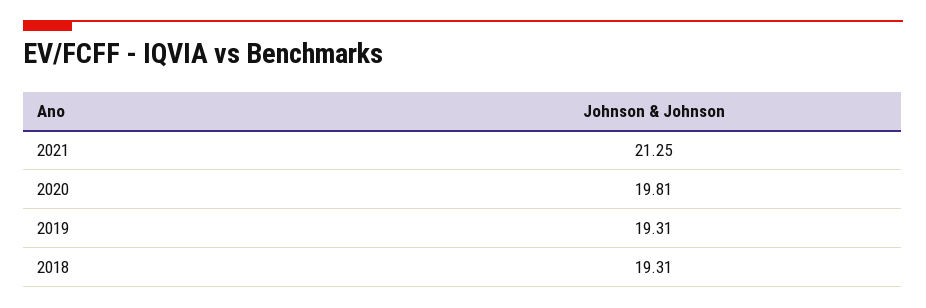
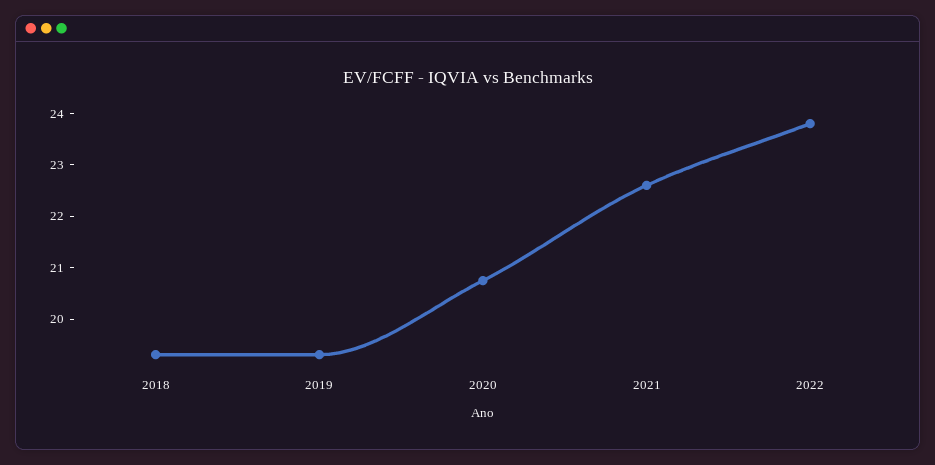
2021: 21.25 -> 22.6
2020: 19.81 -> 20.8
2022: none -> 23.8

